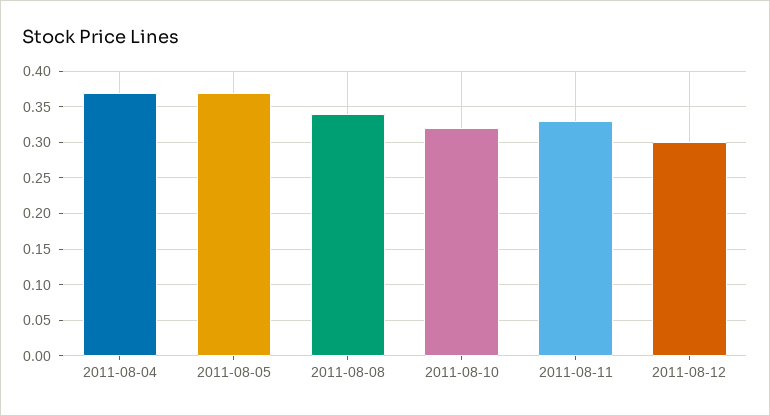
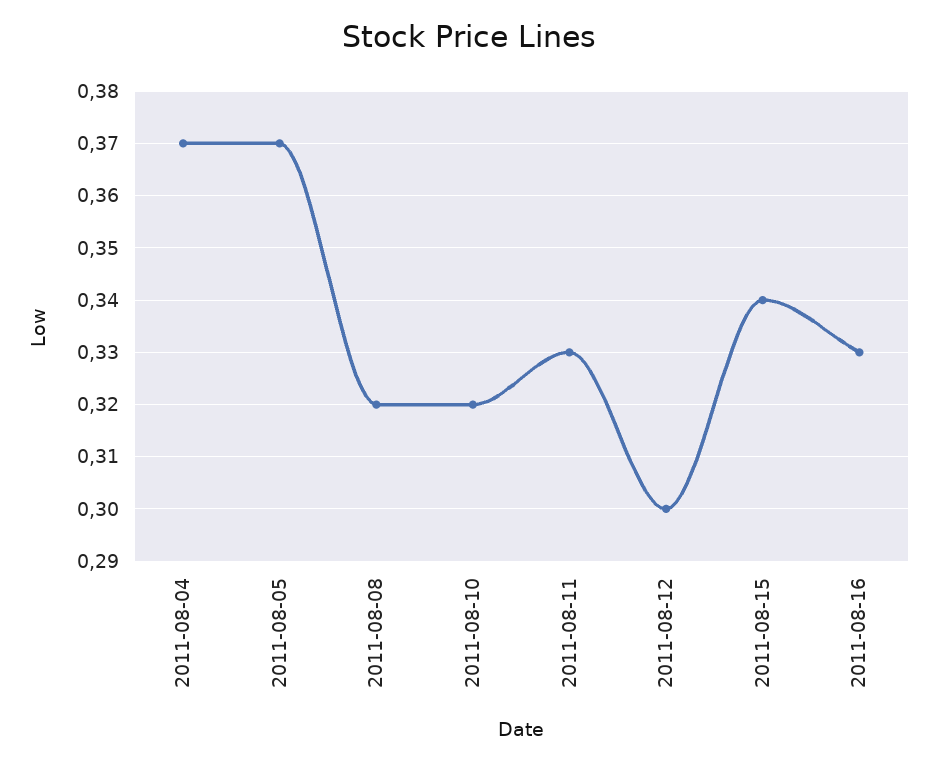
2011-08-08: 0.34 -> 0.32
2011-08-15: none -> 0.34
2011-08-16: none -> 0.33

